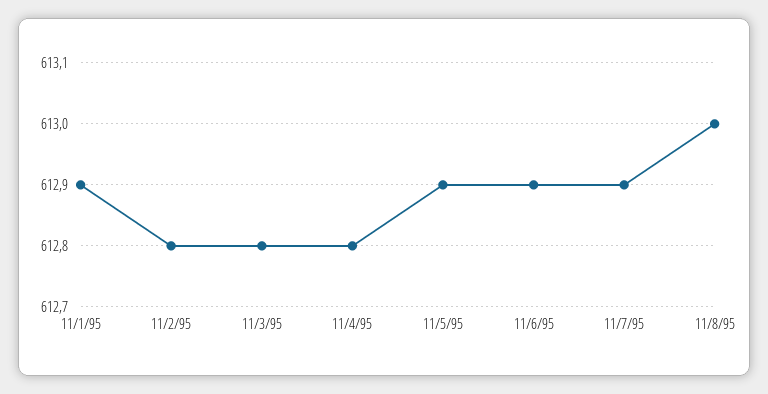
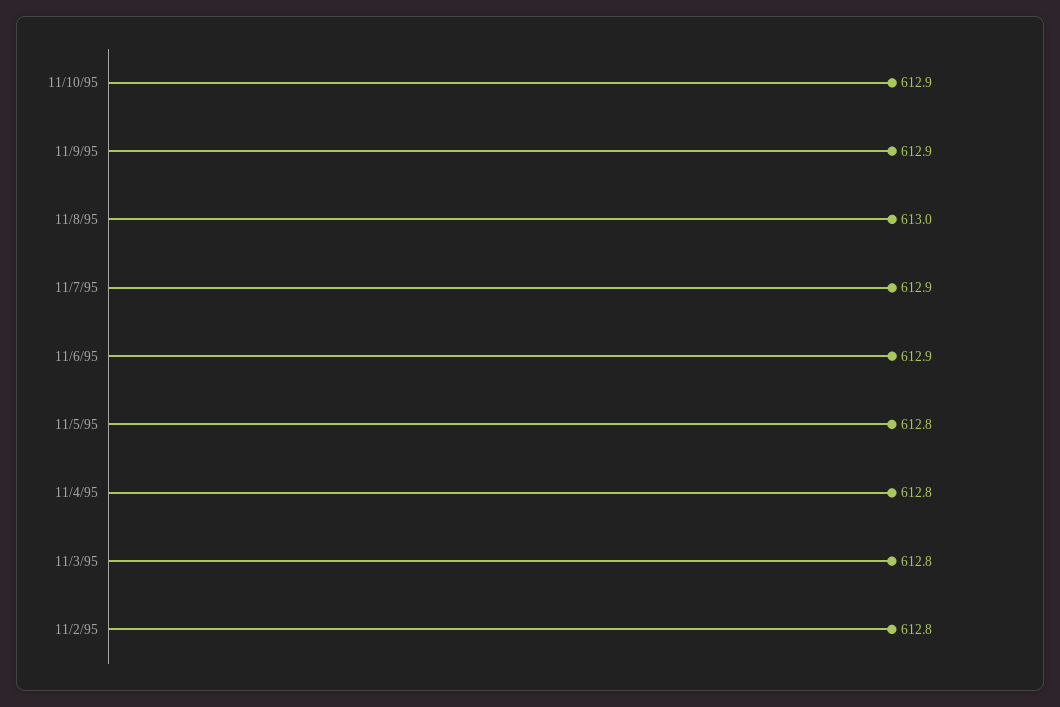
11/1/95: 612.9 -> none
11/5/95: 612.9 -> 612.8
11/10/95: none -> 612.9
11/9/95: none -> 612.9

